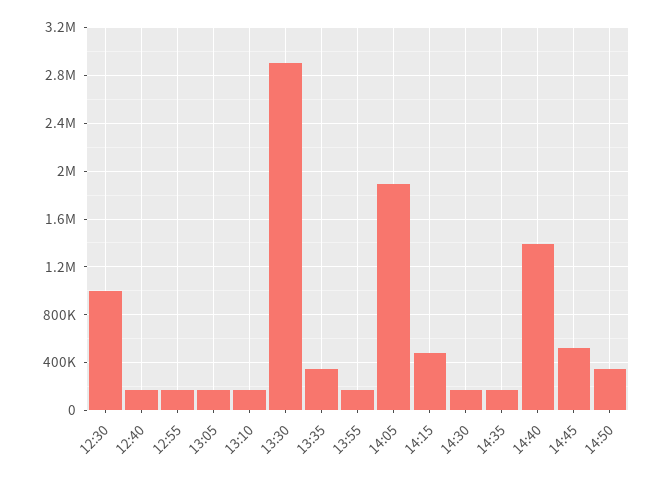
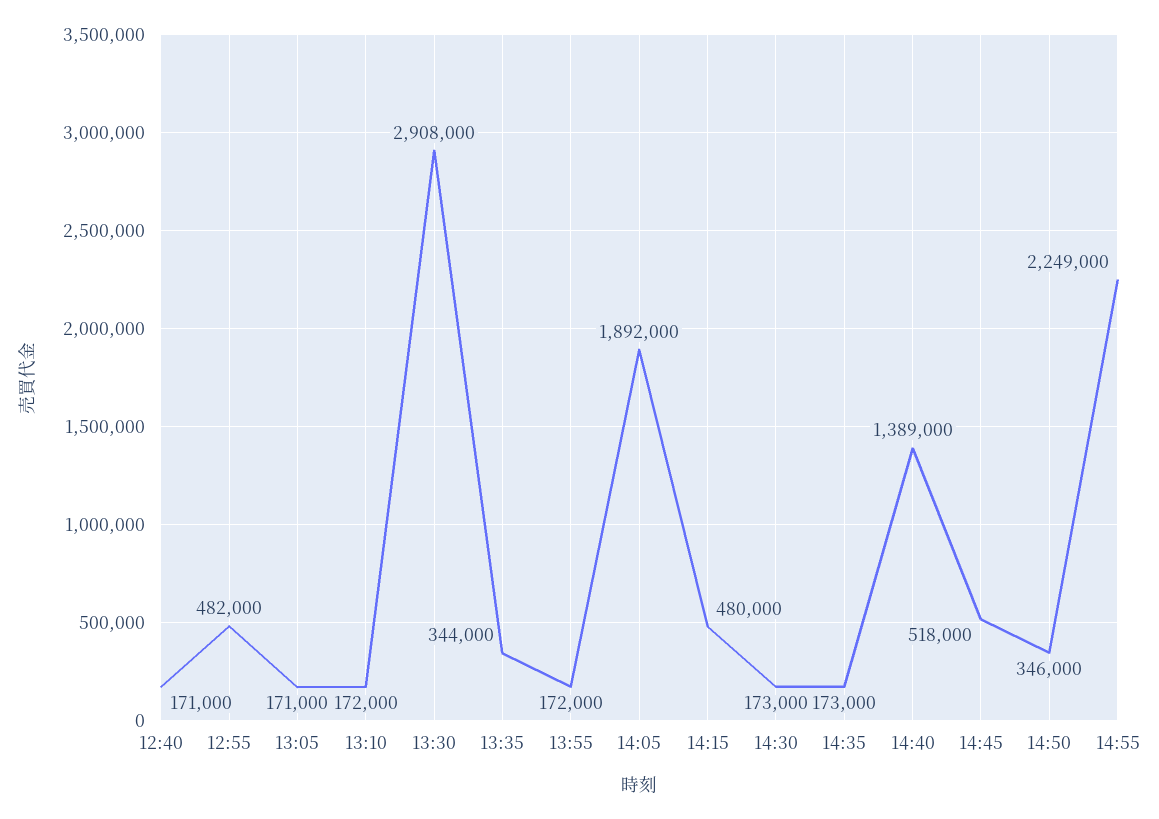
12:30: 1000000 -> none
12:55: 200000 -> 482000
14:55: none -> 2249000

